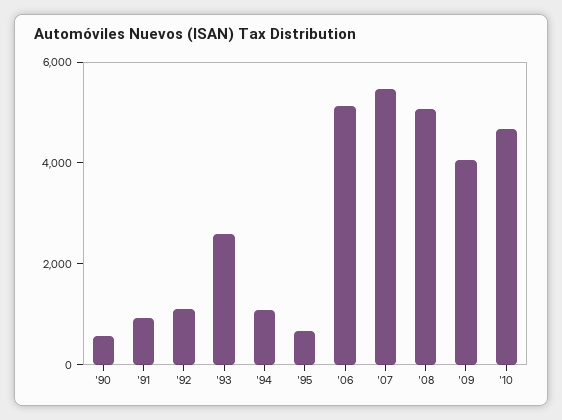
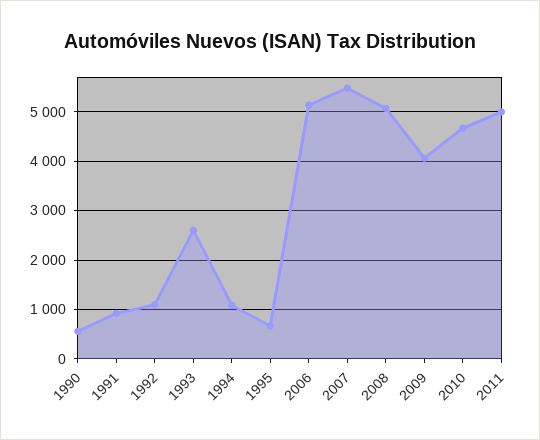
2011: none -> 5000

